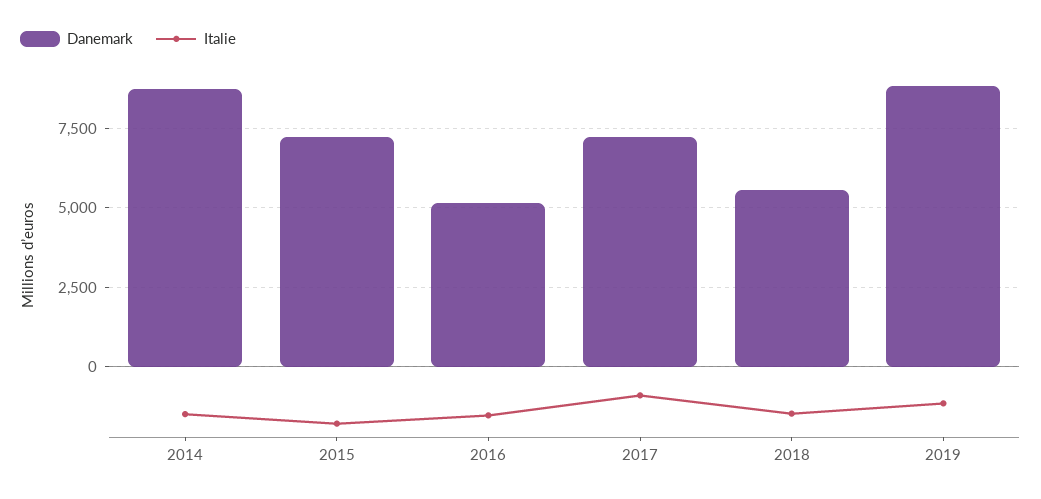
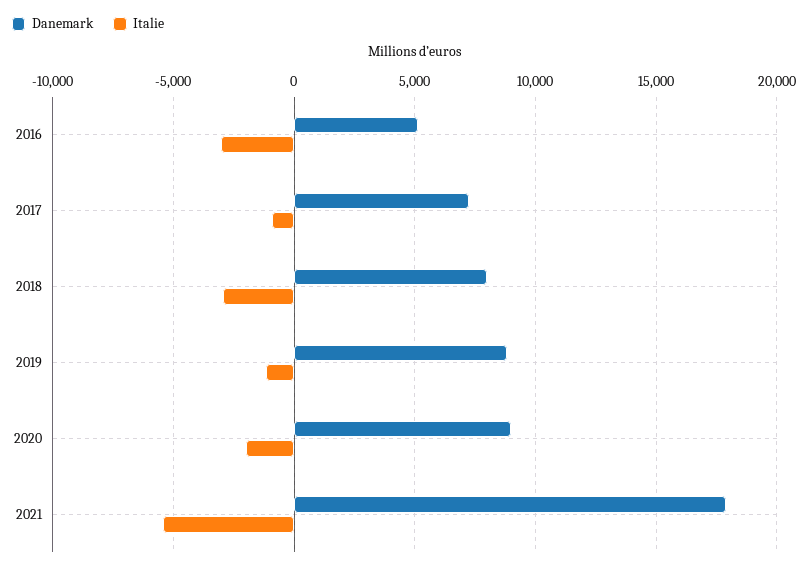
Danemark, 2014: 8750 -> none
Italie, 2014: -1500 -> none
Danemark, 2015: 7250 -> none
Italie, 2015: -1750 -> none
Italie, 2016: -1500 -> -3000
Danemark, 2018: 5500 -> 8000
Italie, 2018: -1500 -> -3000
Danemark, 2020: none -> 9000
Italie, 2020: none -> -2000
Danemark, 2021: none -> 18000
Italie, 2021: none -> -5500

